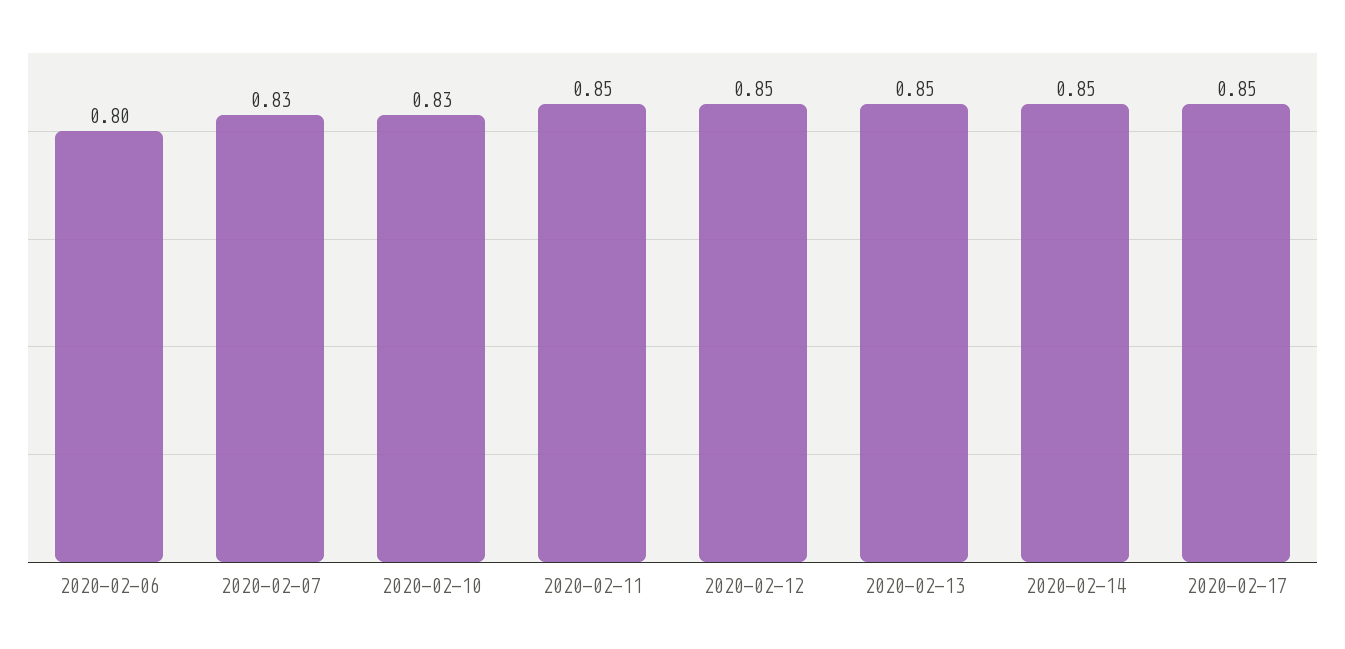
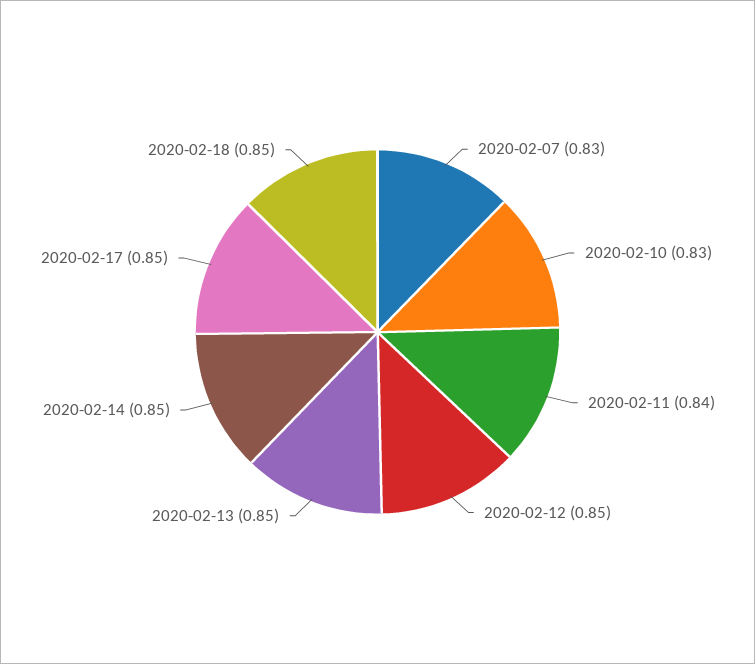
2020-02-06: 0.8 -> none
2020-02-11: 0.85 -> 0.84
2020-02-18: none -> 0.85

